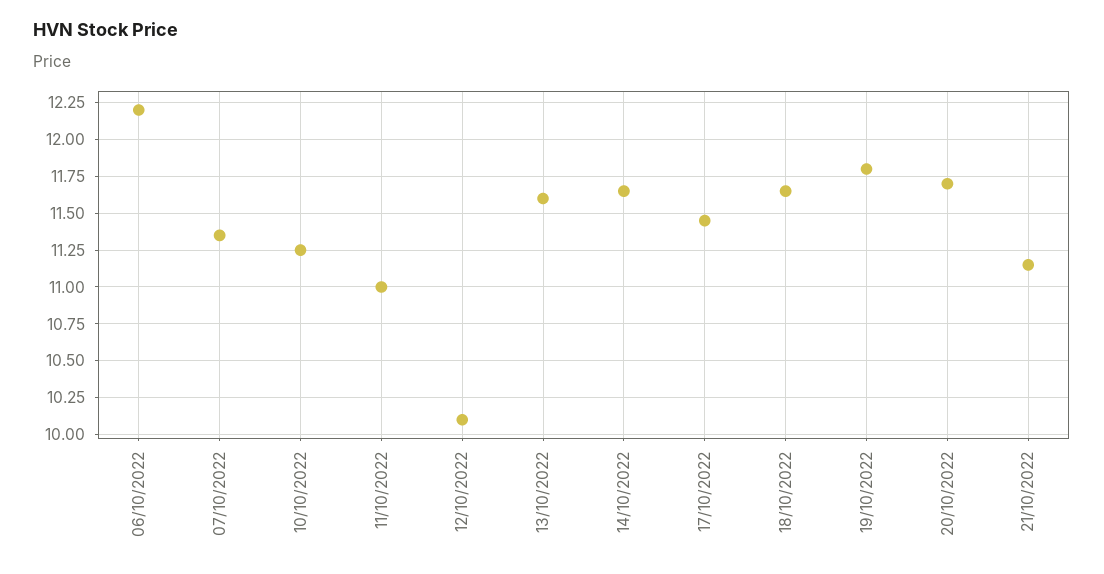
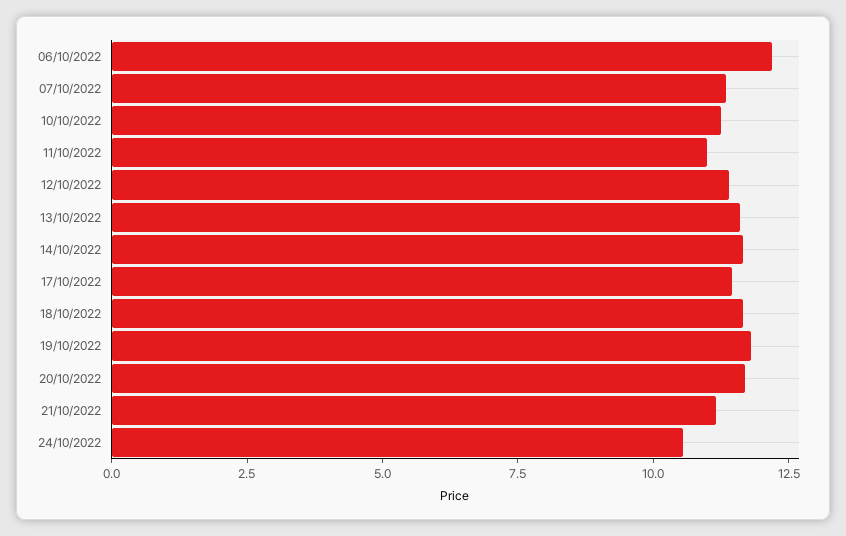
12/10/2022: 10.1 -> 11.5
24/10/2022: none -> 10.5

